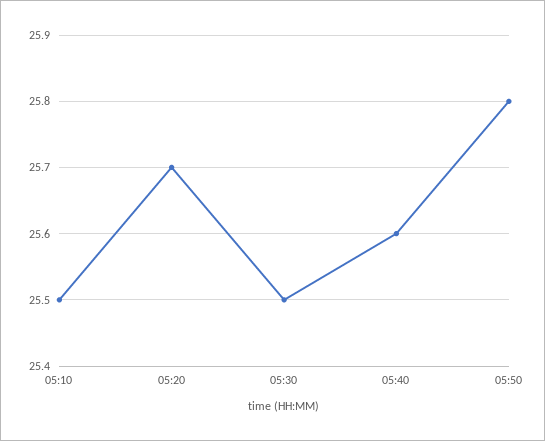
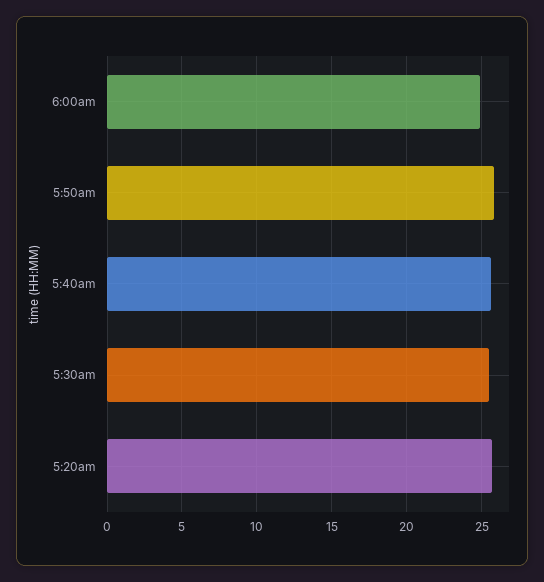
05:10: 25.5 -> none
6:00am: none -> 25

